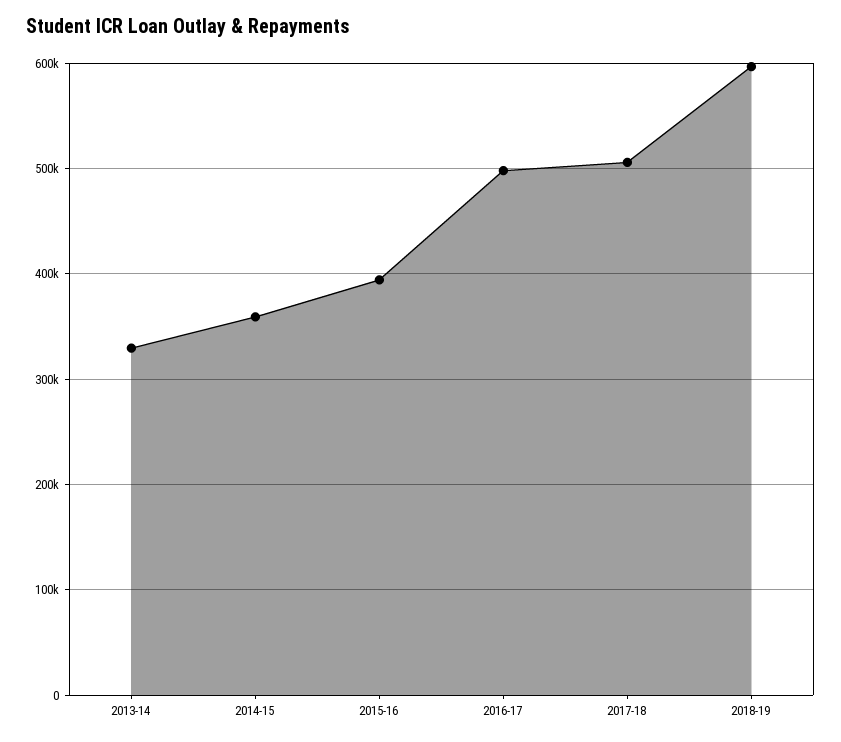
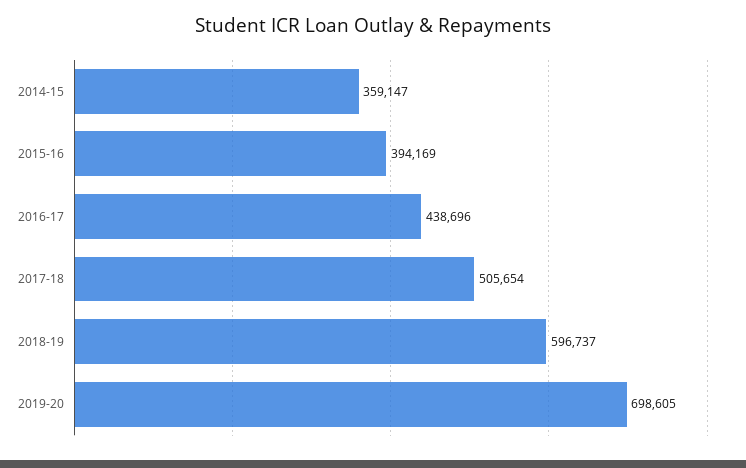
2013-14: 330000 -> none
2016-17: 500000 -> 438696
2019-20: none -> 698605

